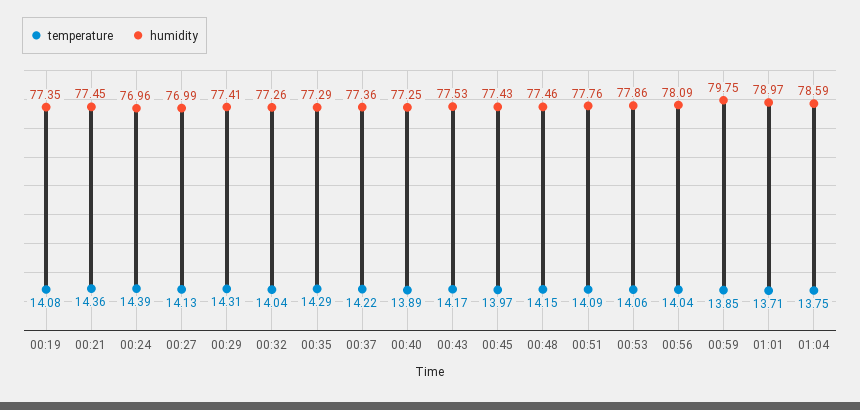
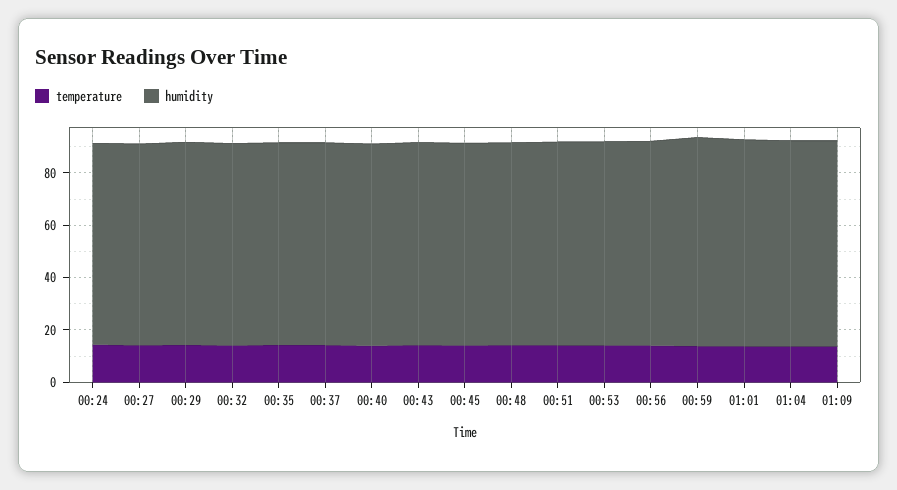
temperature, 00:19: 14.08 -> none
humidity, 00:19: 77.35 -> none
temperature, 00:21: 14.36 -> none
humidity, 00:21: 77.45 -> none
temperature, 01:09: none -> 15
humidity, 01:09: none -> 80

